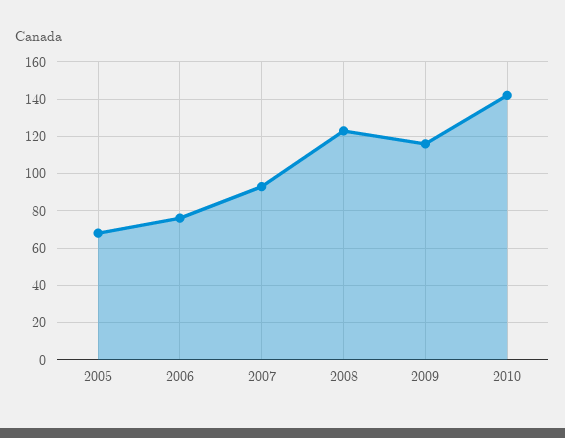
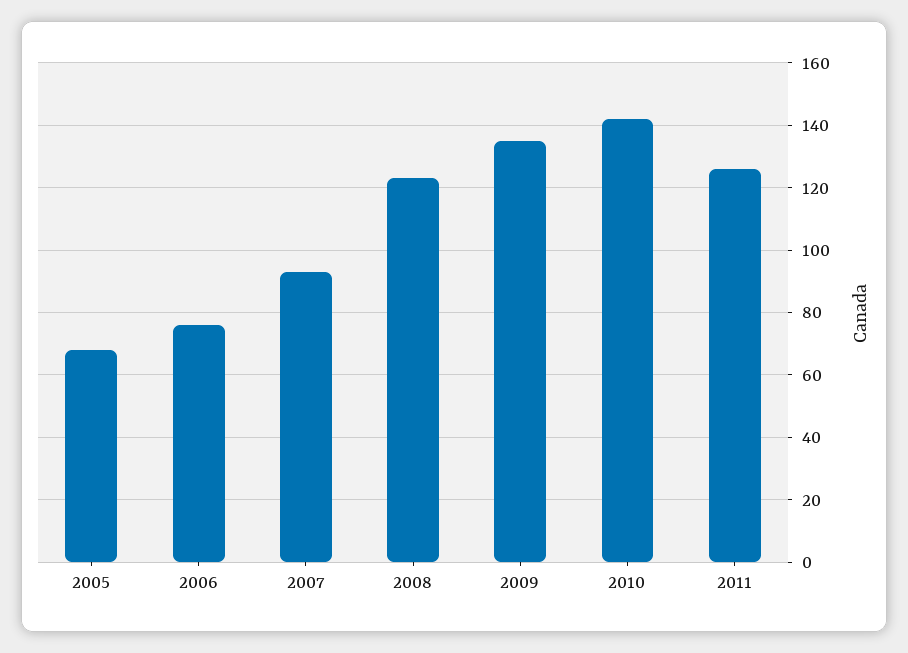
2009: 115 -> 135
2011: none -> 125

